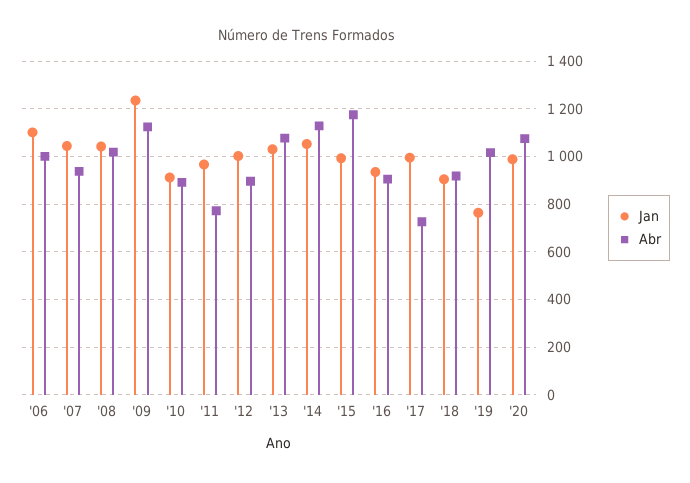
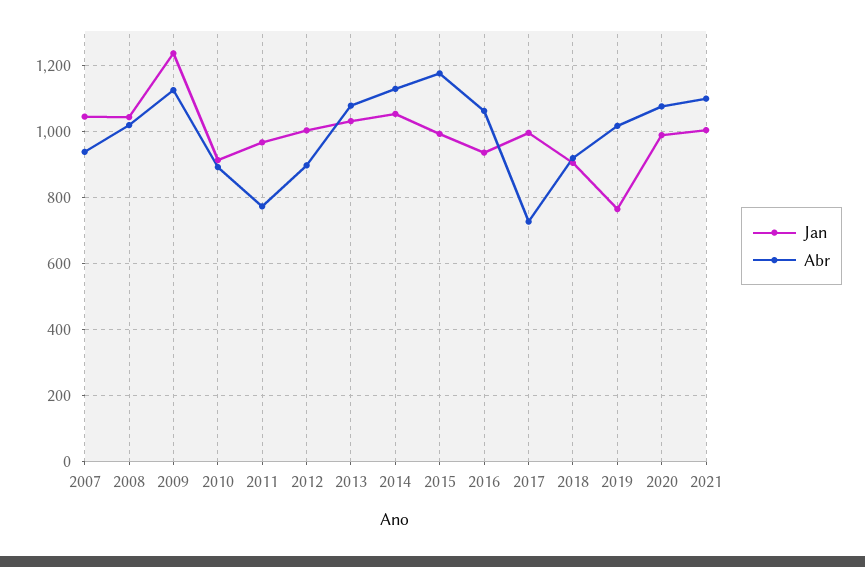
Jan, '06: 1100 -> none
Abr, '06: 1000 -> none
Abr, '16: 900 -> 1060
Jan, 2021: none -> 1000
Abr, 2021: none -> 1100

